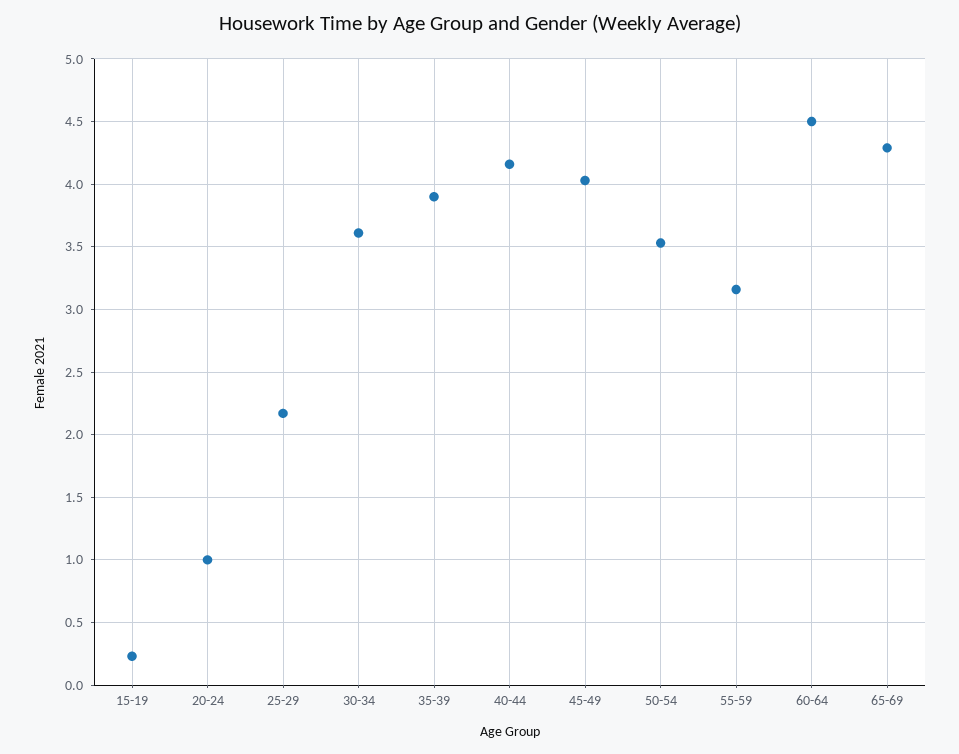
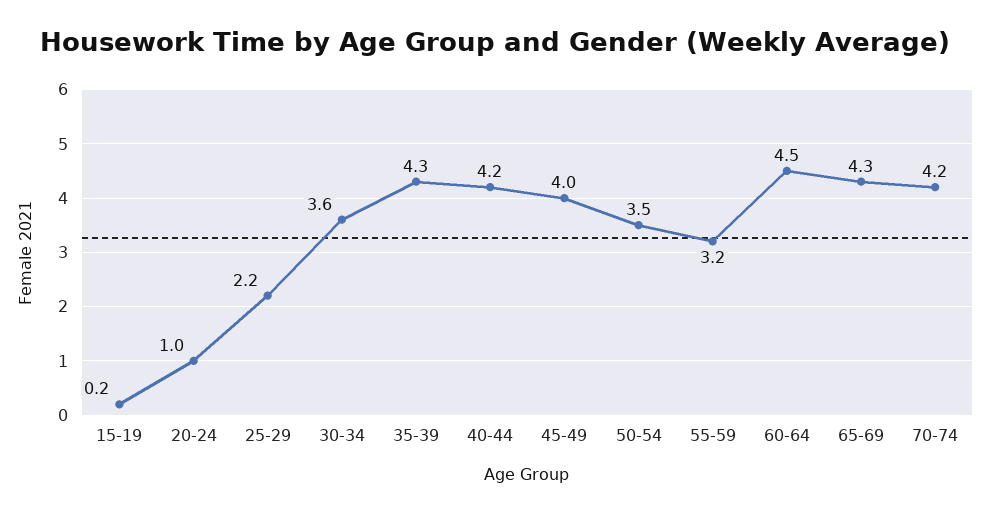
35-39: 3.9 -> 4.3
70-74: none -> 4.2

